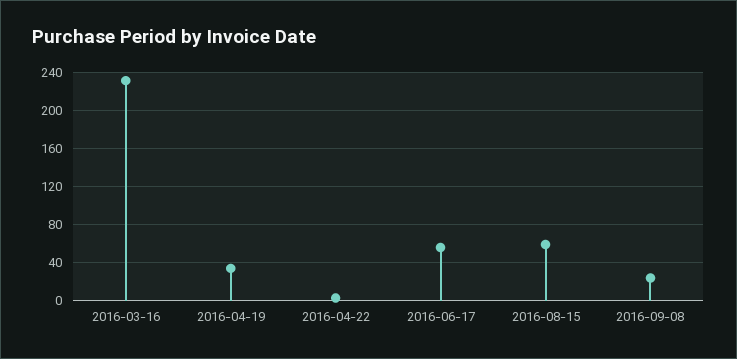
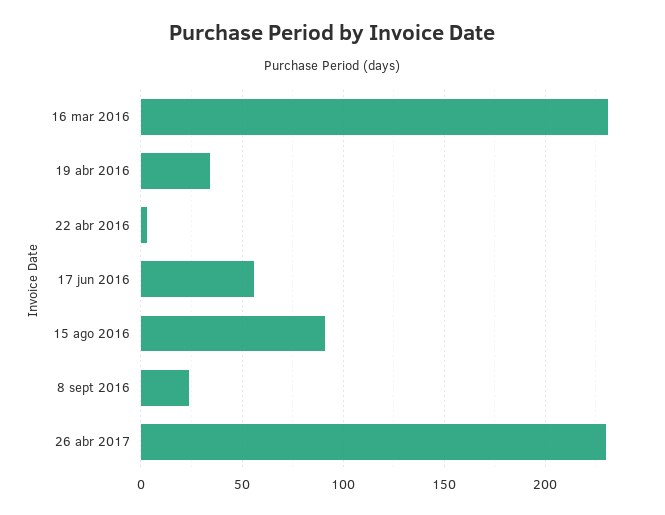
2016-08-15: 60 -> 90
26 abr 2017: none -> 230

